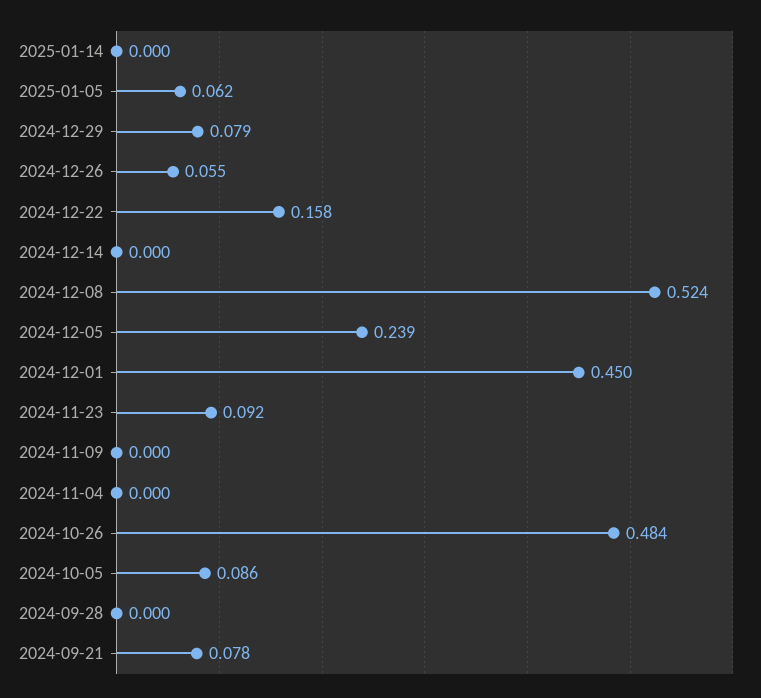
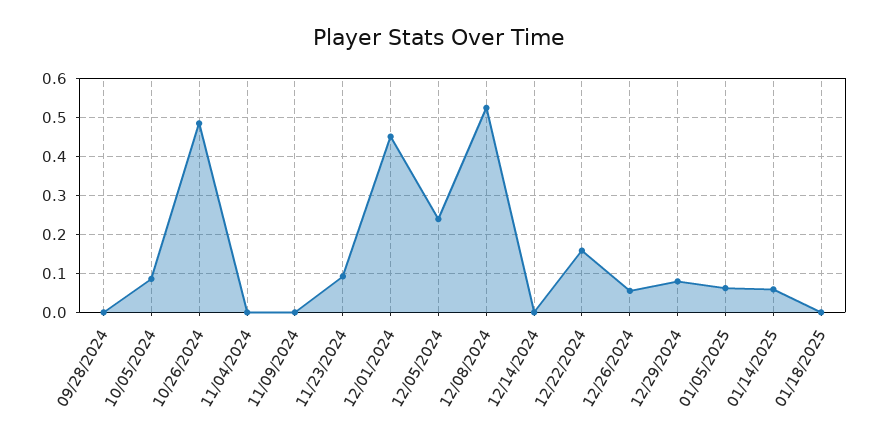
2025-01-14: 0 -> 0.06
2024-09-21: 0.078 -> none
01/18/2025: none -> 0

